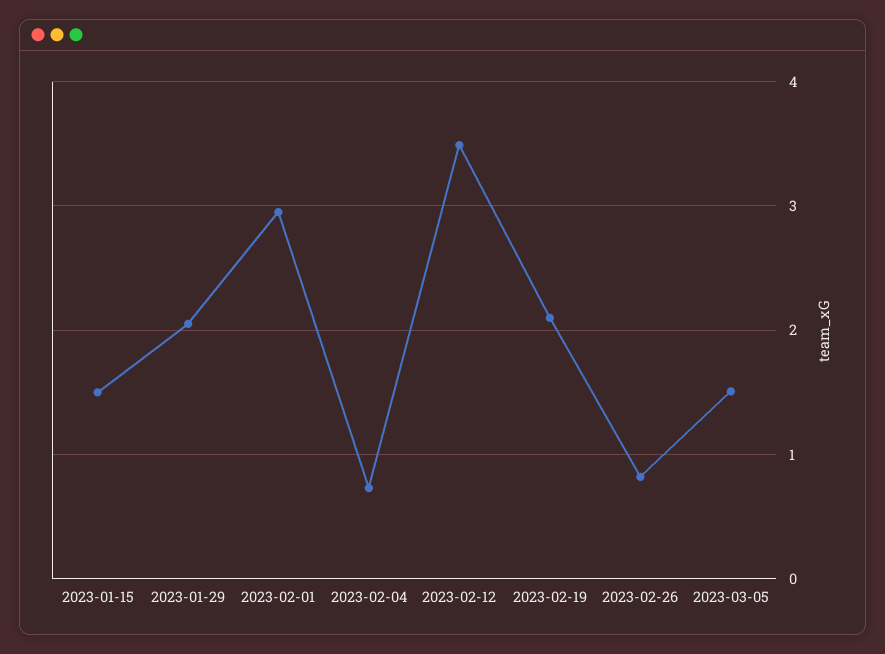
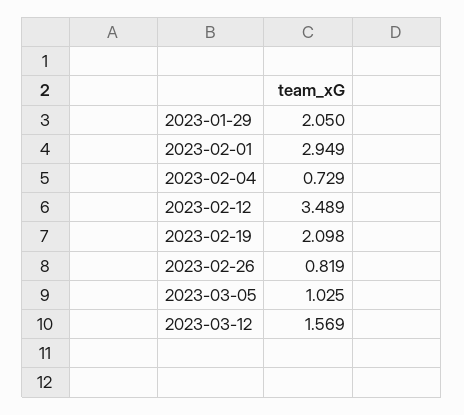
2023-01-15: 1.5 -> none
2023-03-05: 1.5 -> 1.025
2023-03-12: none -> 1.569

